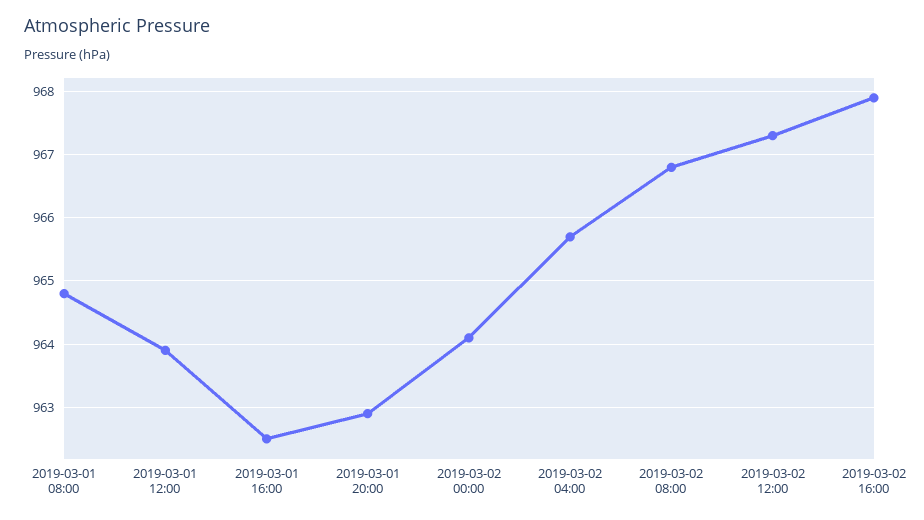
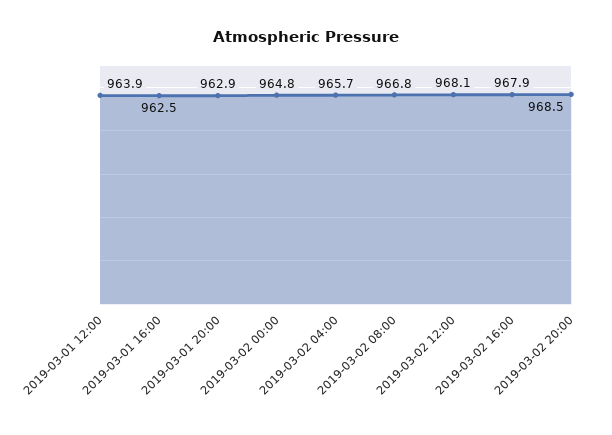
2019-03-01 08:00: 964.8 -> none
2019-03-02 00:00: 964.1 -> 964.8
2019-03-02 12:00: 967.3 -> 968.1
2019-03-02 20:00: none -> 968.5

